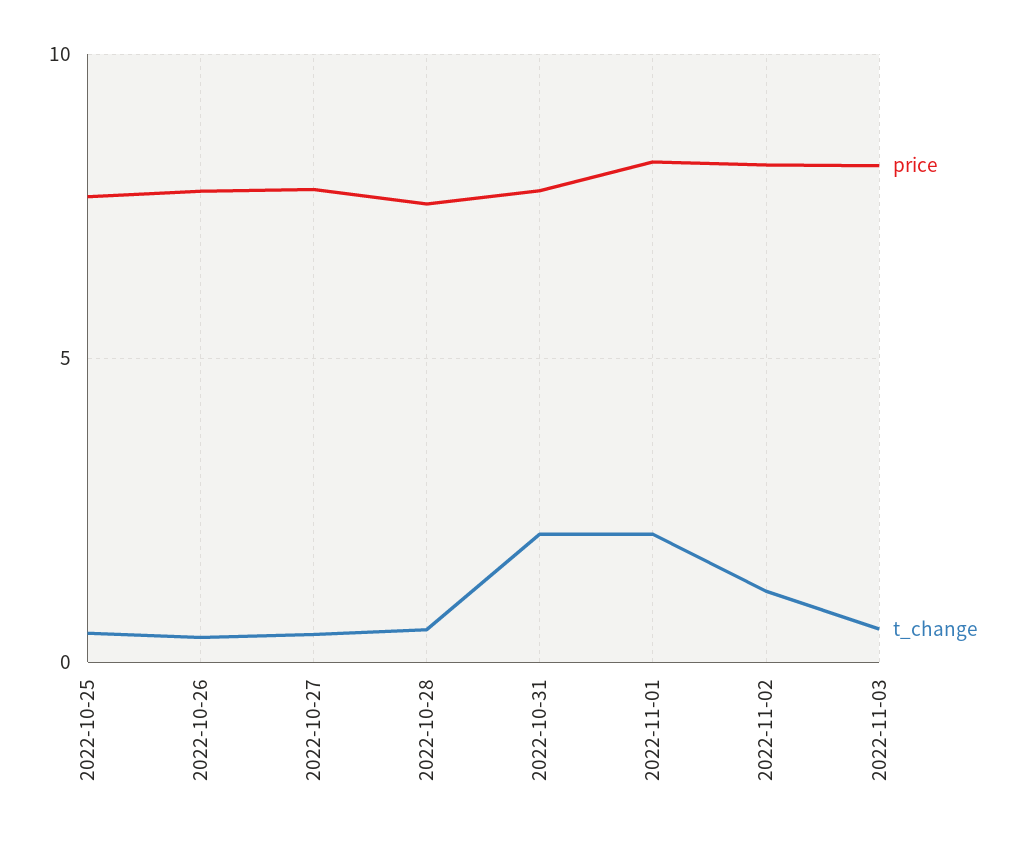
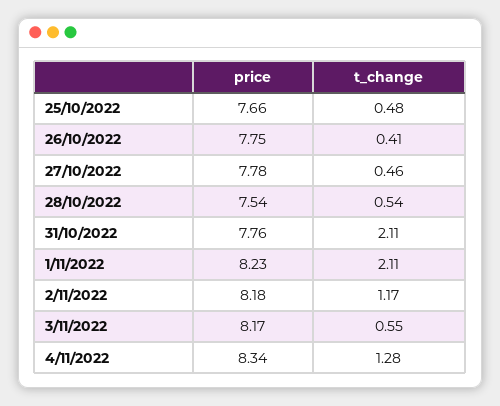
price, 4/11/2022: none -> 8.34
t_change, 4/11/2022: none -> 1.28

